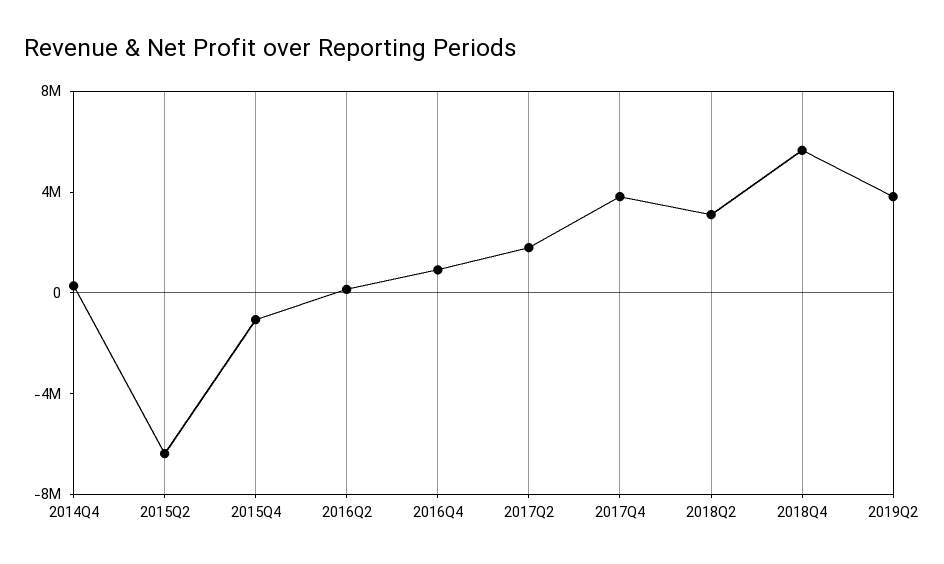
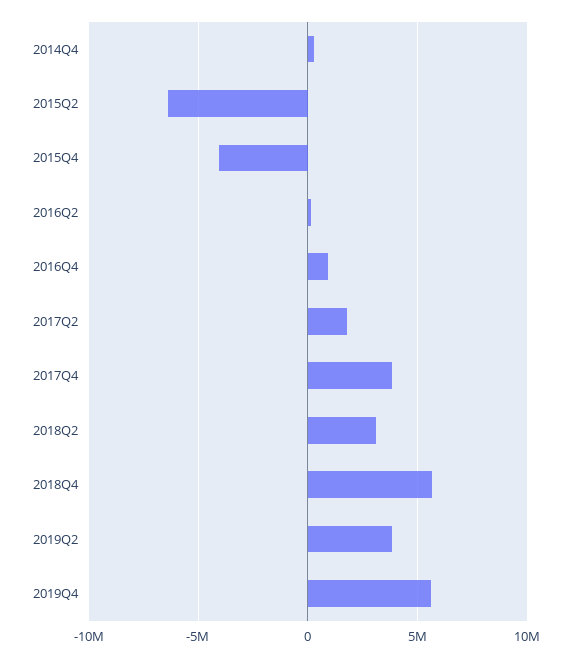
2015Q4: -1000000 -> -4000000
2019Q4: none -> 5500000

